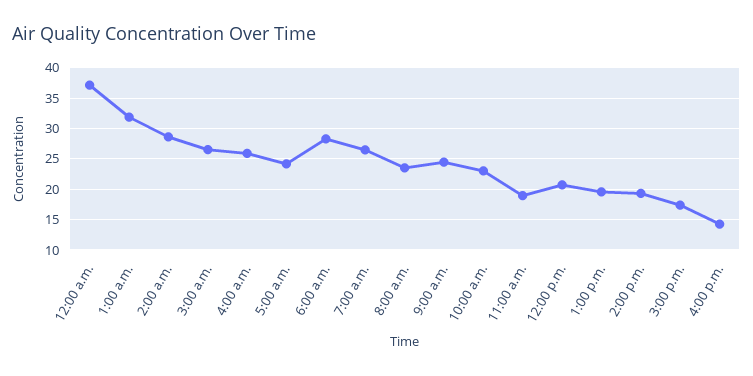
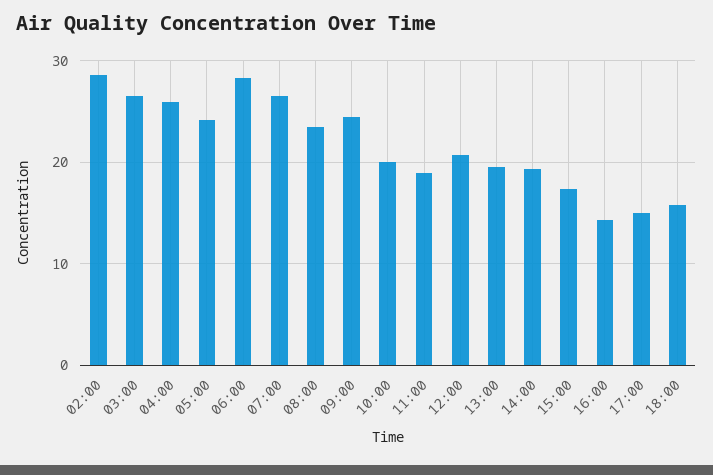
12:00 a.m.: 37 -> none
1:00 a.m.: 32 -> none
10:00 a.m.: 23 -> 20
17:00: none -> 15
18:00: none -> 16

